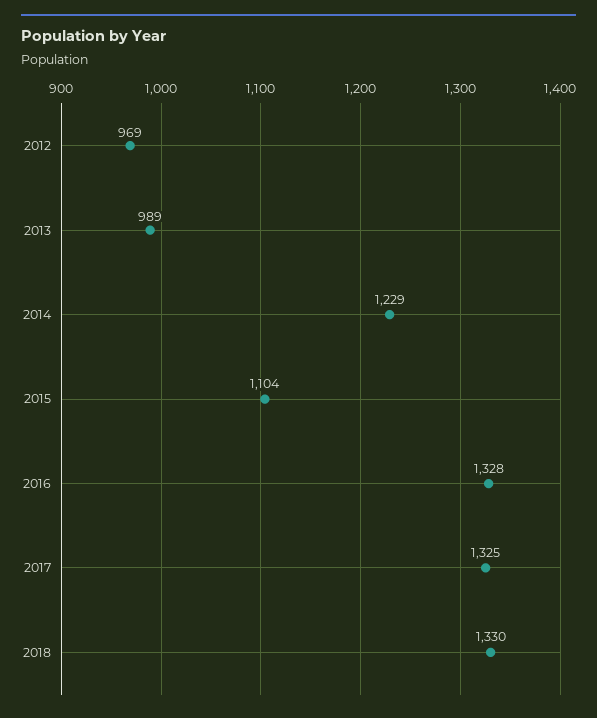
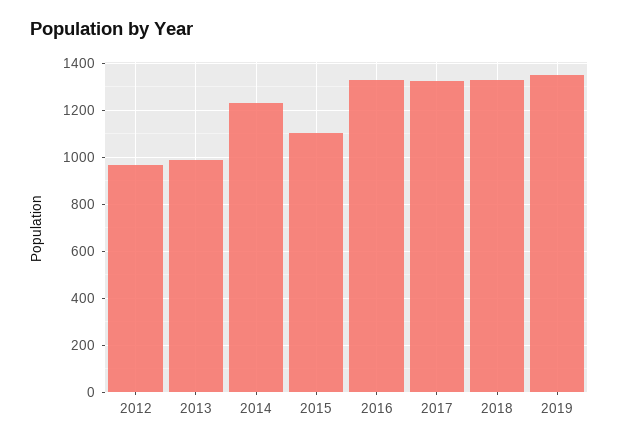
2019: none -> 1350

